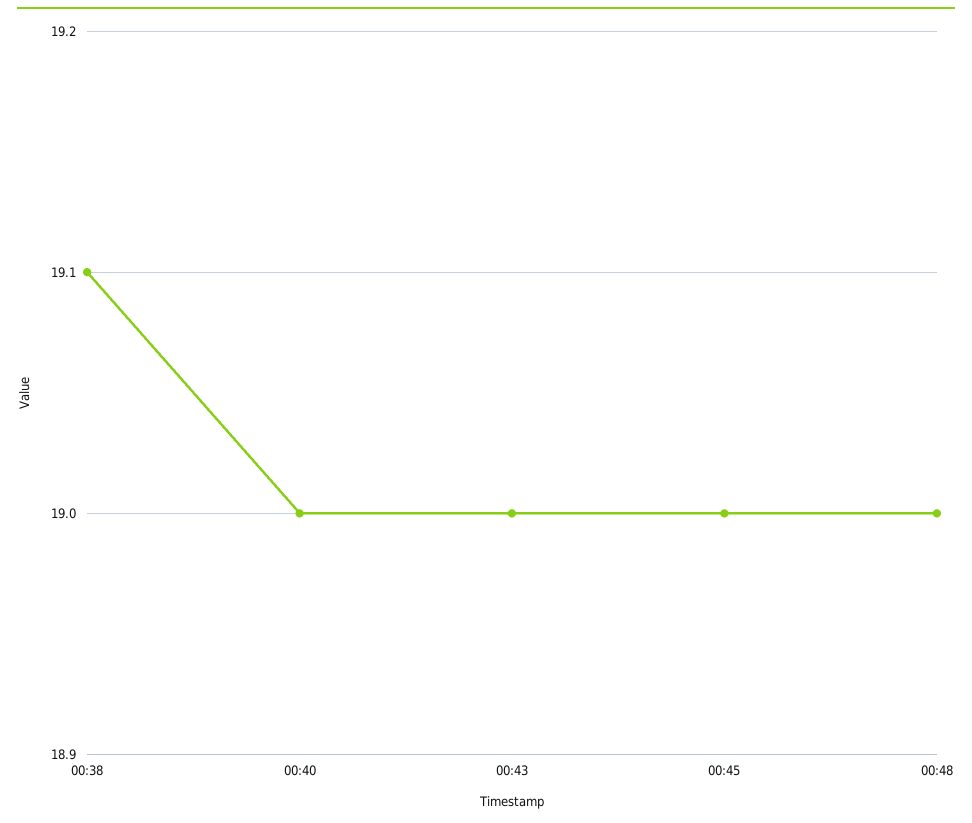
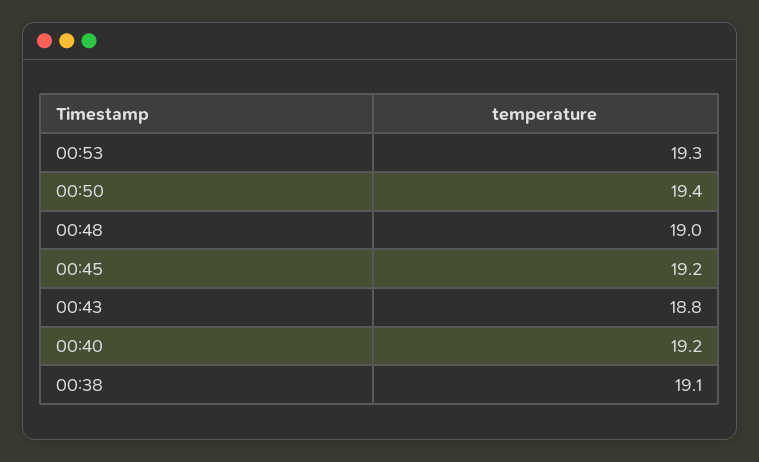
00:40: 19 -> 19.2
00:43: 19 -> 18.8
00:45: 19 -> 19.2
00:53: none -> 19.3
00:50: none -> 19.4

